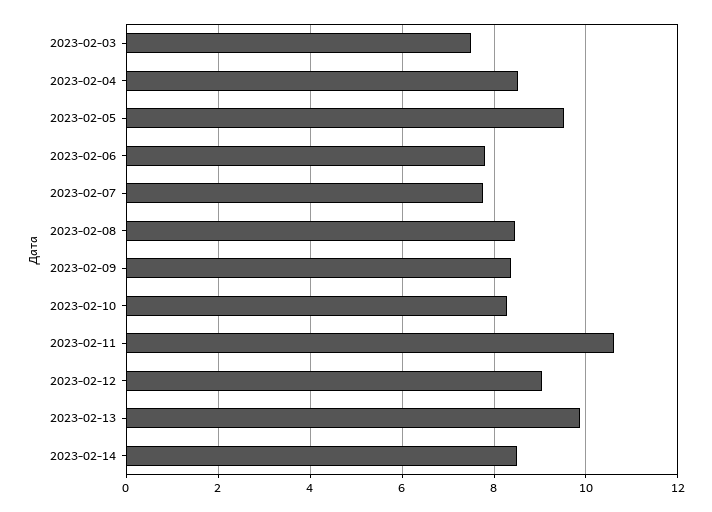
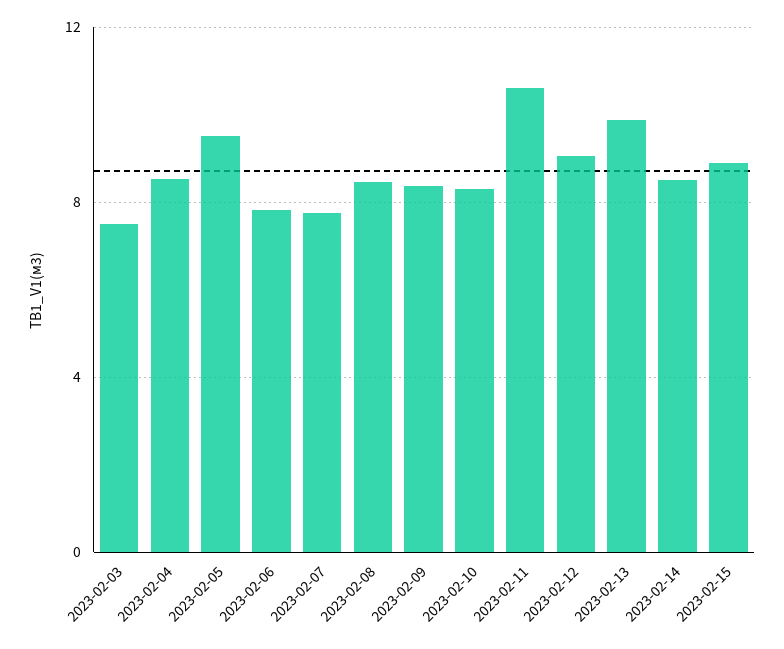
2023-02-15: none -> 9

